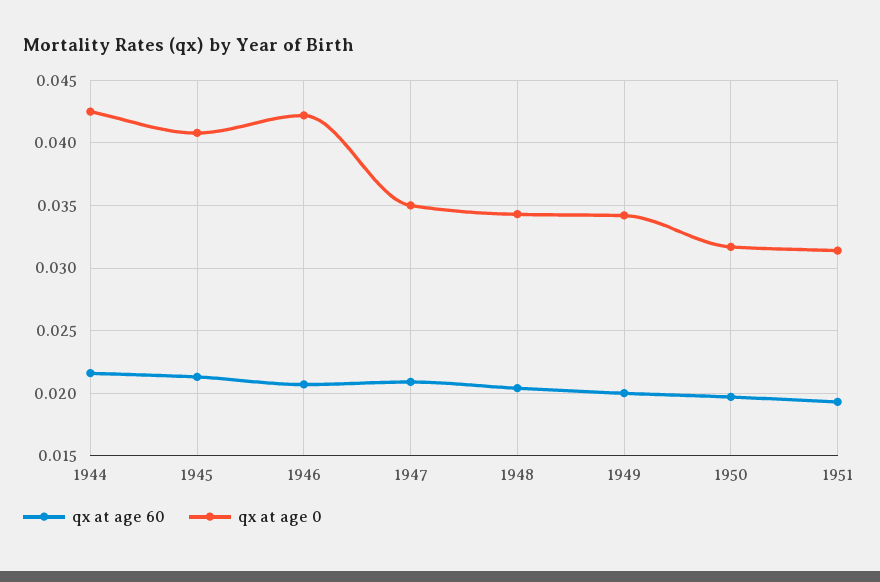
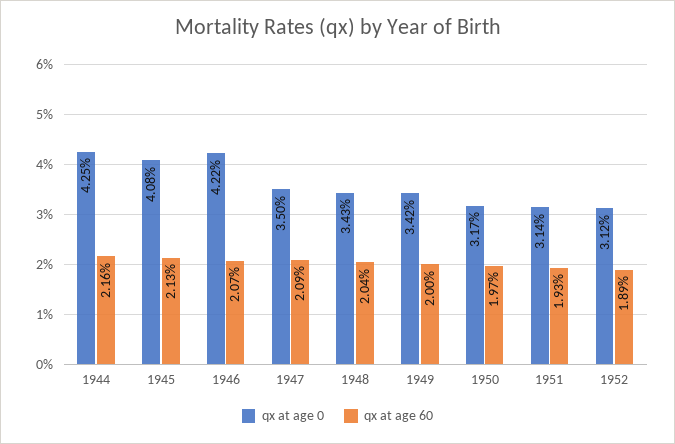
qx at age 0, 1952: none -> 0.0312
qx at age 60, 1952: none -> 0.0189

